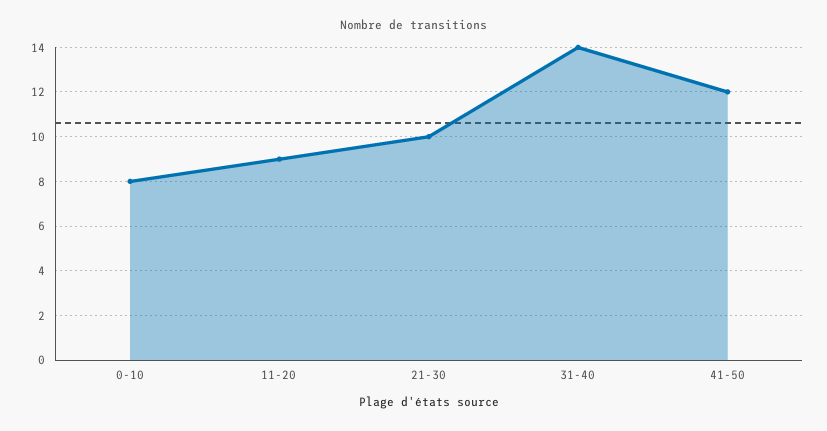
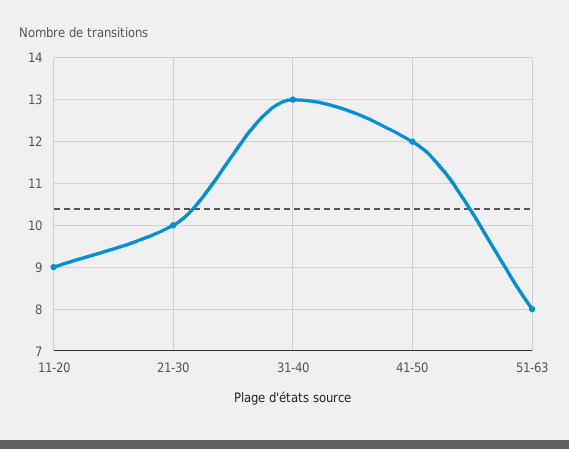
0-10: 8 -> none
31-40: 14 -> 13
51-63: none -> 8

